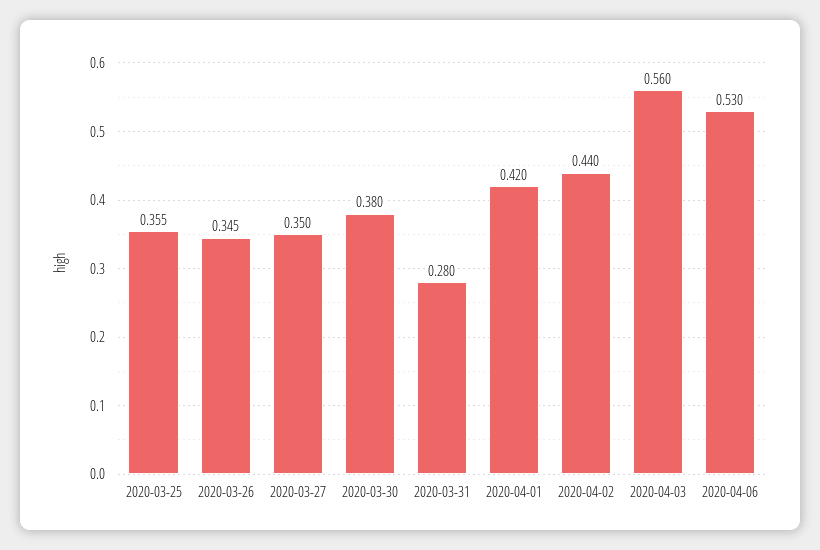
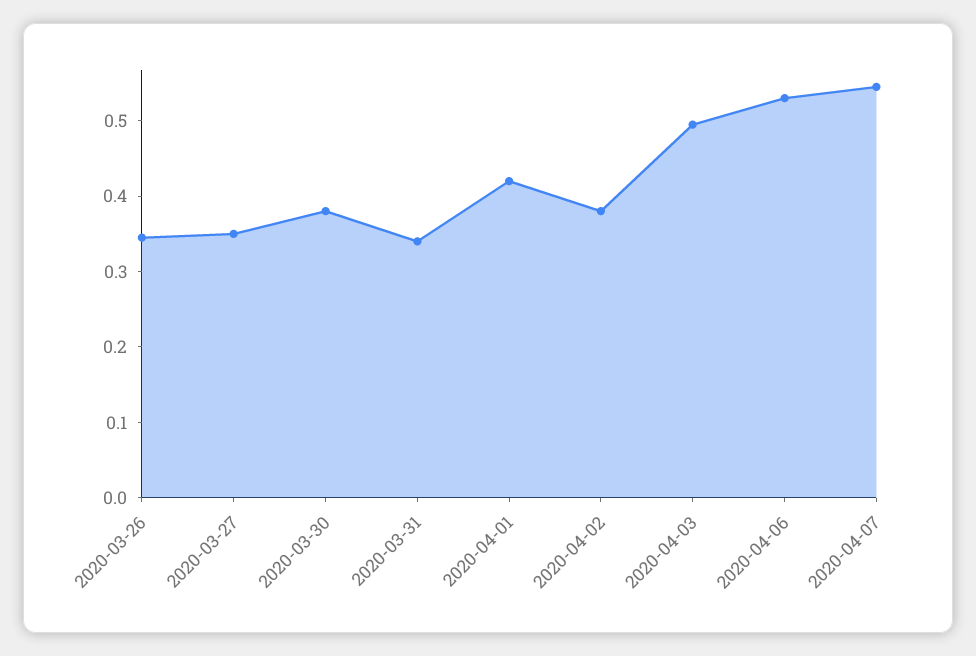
2020-03-25: 0.355 -> none
2020-03-31: 0.28 -> 0.34
2020-04-02: 0.44 -> 0.38
2020-04-03: 0.56 -> 0.5
2020-04-07: none -> 0.54

